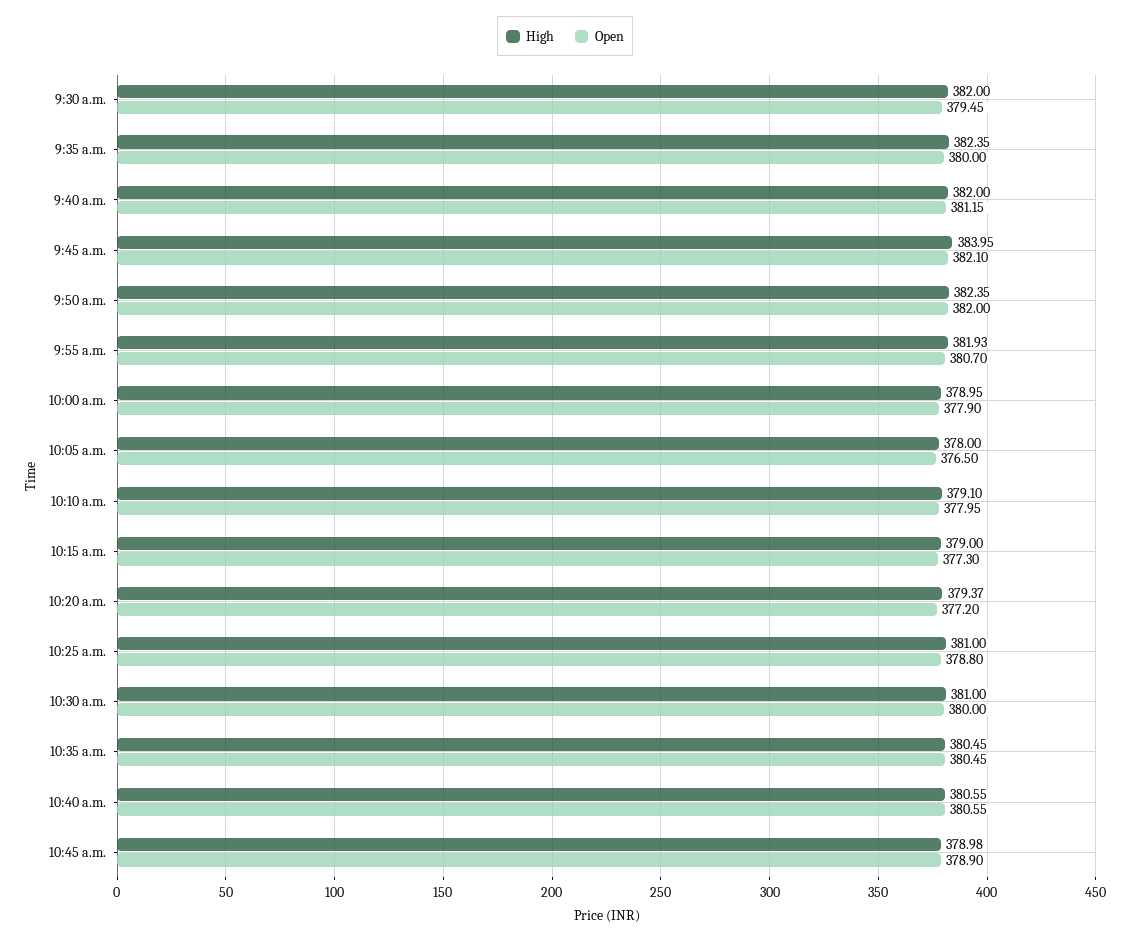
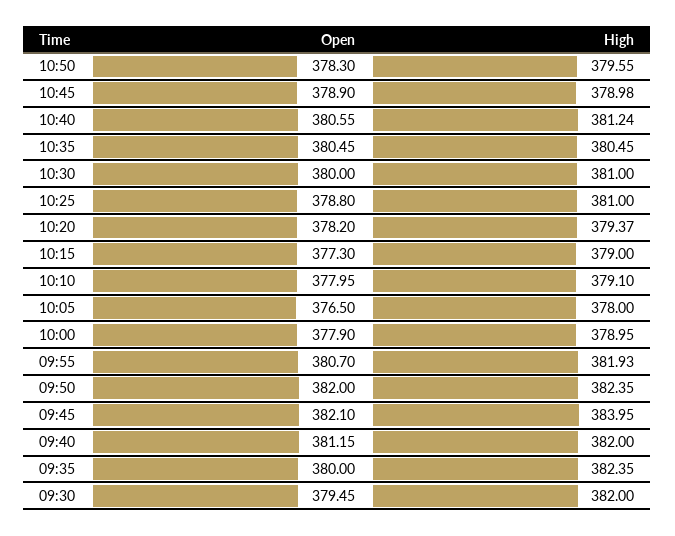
Open, 10:20 a.m.: 377.2 -> 378.2
High, 10:40 a.m.: 380.55 -> 381.24
Open, 10:50: none -> 378.3
High, 10:50: none -> 379.55

